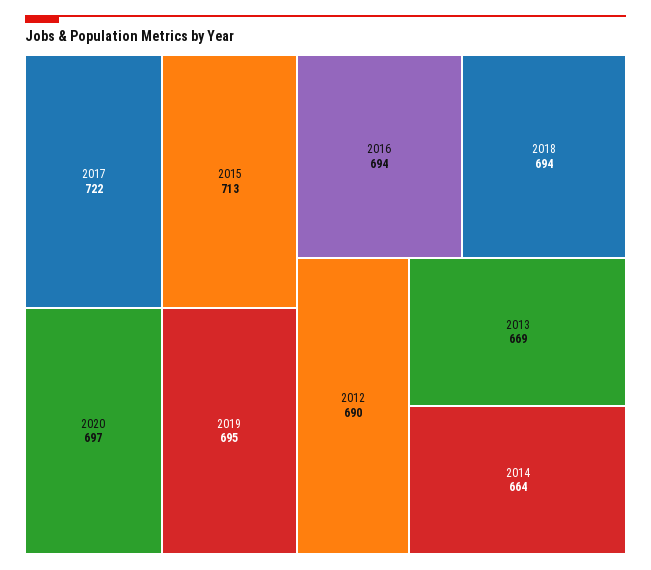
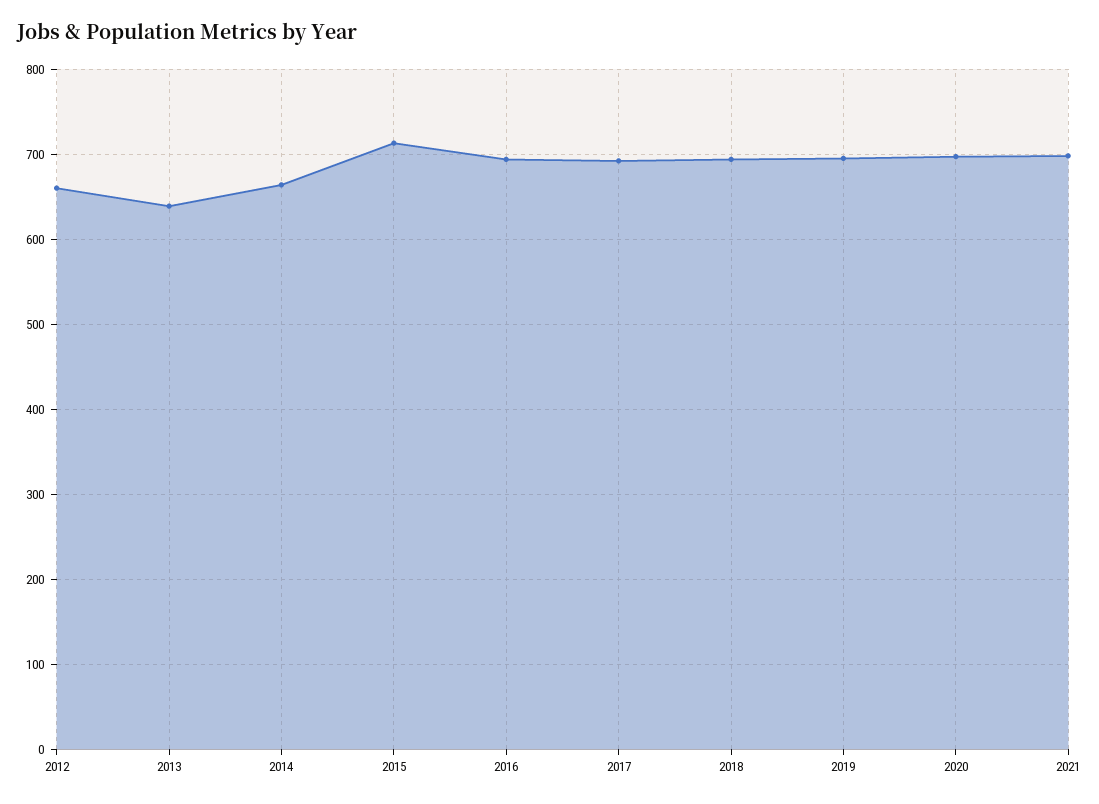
2017: 722 -> 690
2012: 690 -> 660
2013: 669 -> 640
2021: none -> 700

